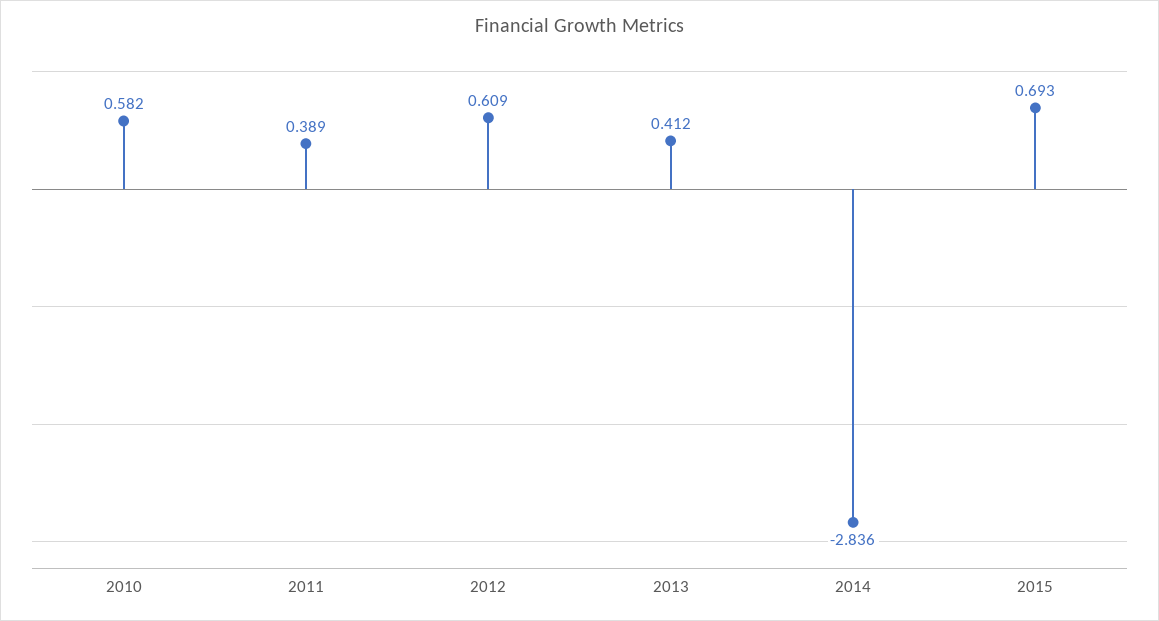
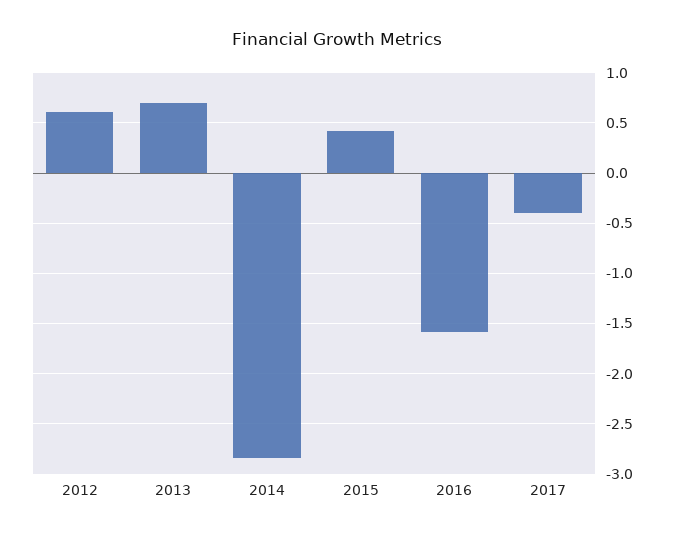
2010: 0.582 -> none
2011: 0.389 -> none
2013: 0.412 -> 0.7
2015: 0.693 -> 0.4
2016: none -> -1.6
2017: none -> -0.4

